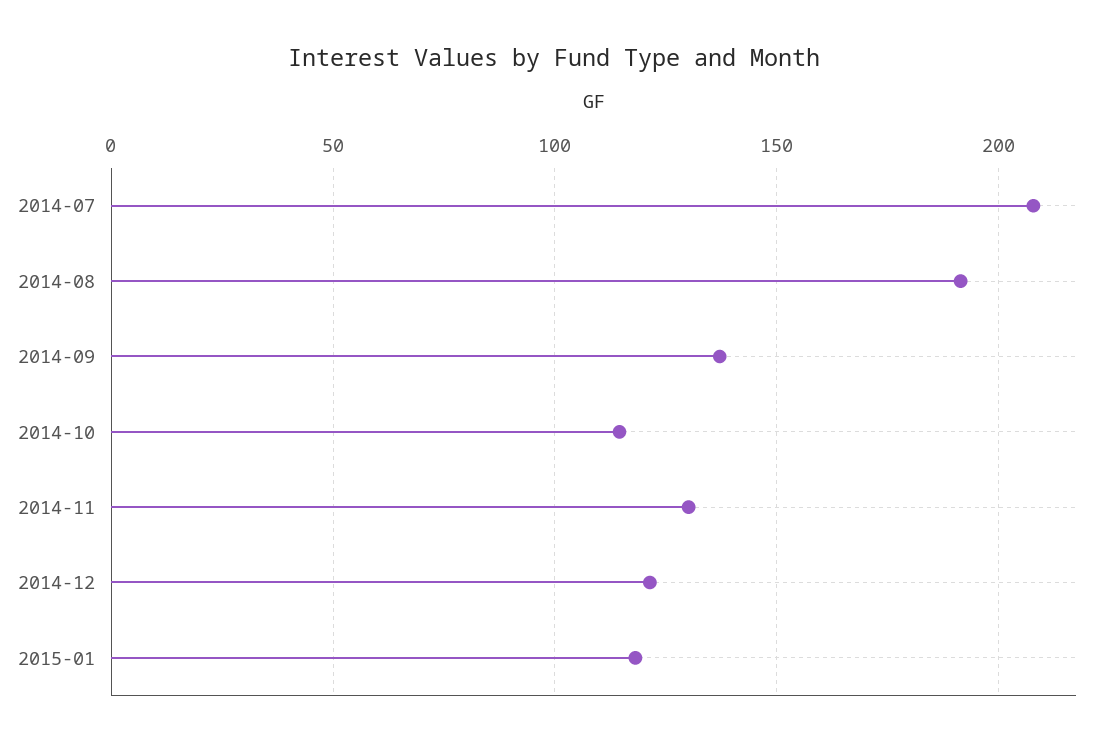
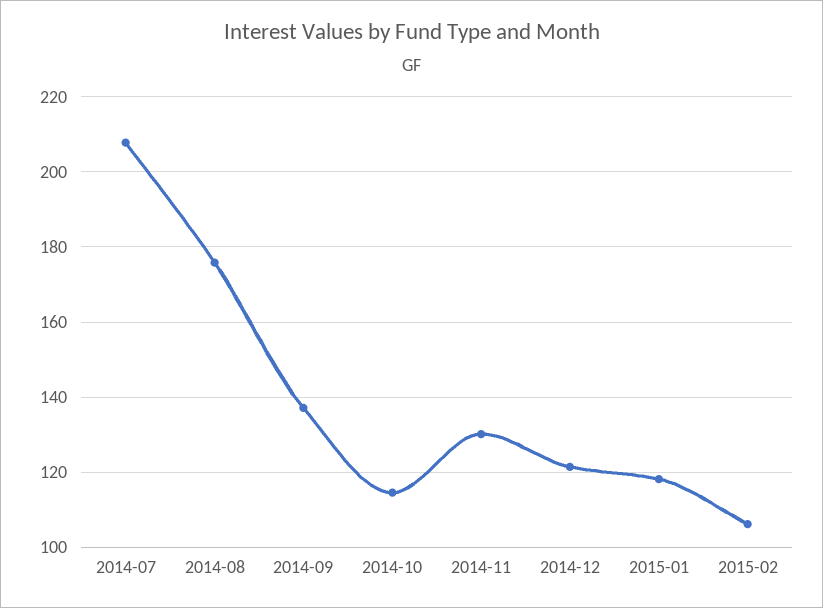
2014-08: 190 -> 176
2015-02: none -> 106

